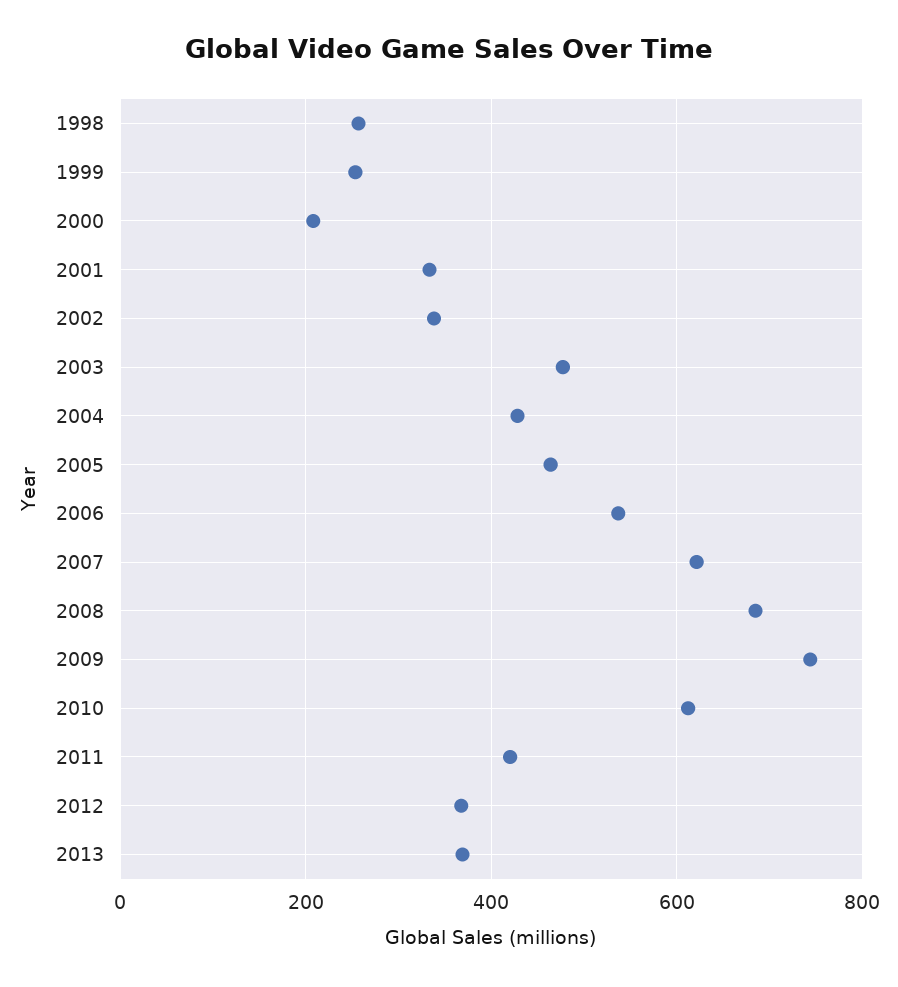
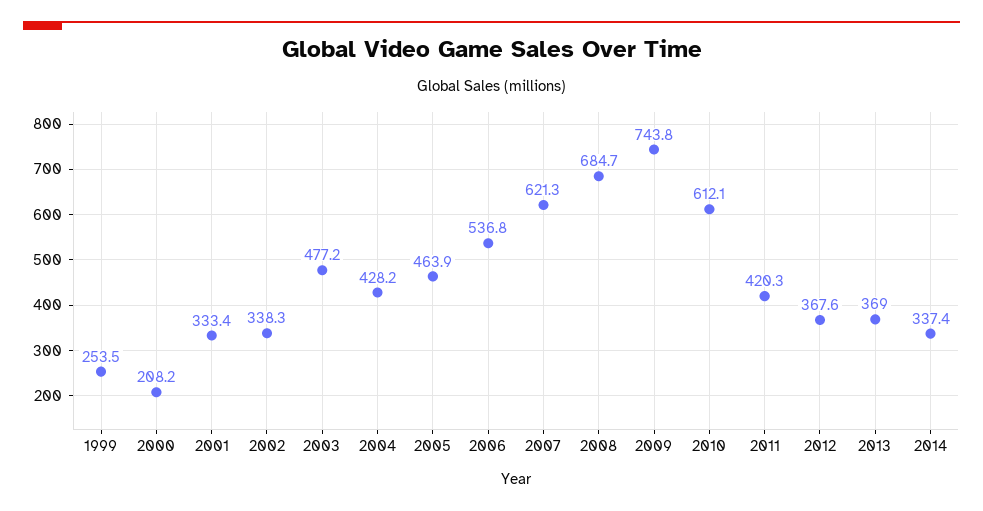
1998: 260 -> none
2014: none -> 337.4

